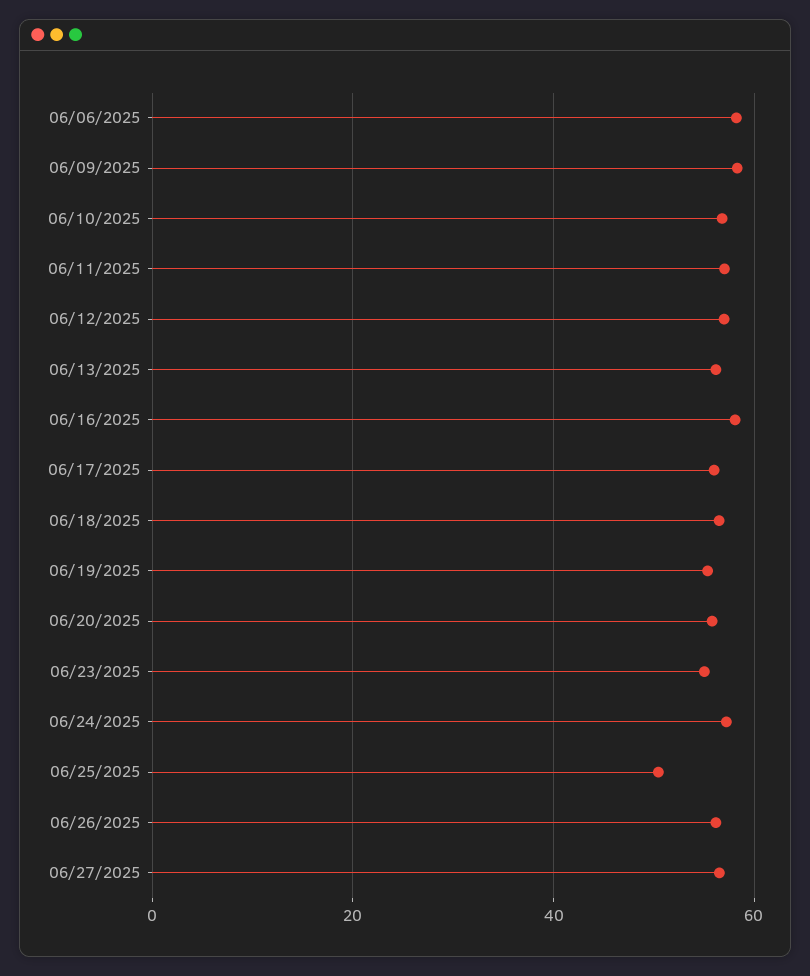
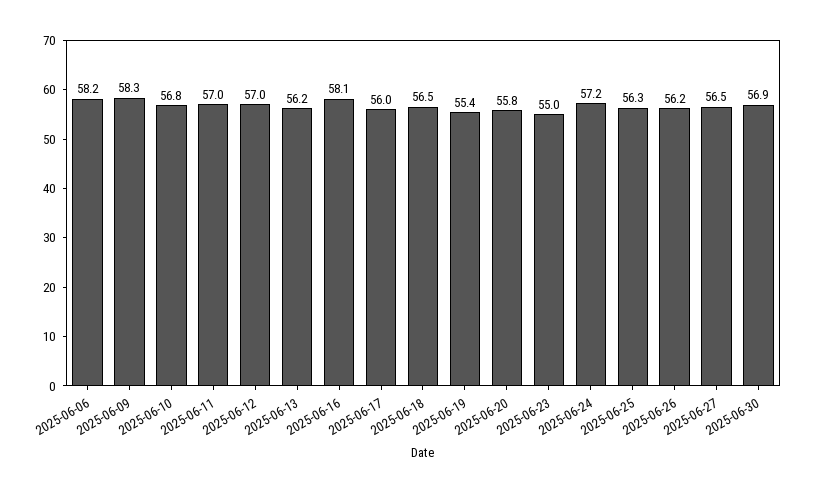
06/25/2025: 50 -> 56.3
2025-06-30: none -> 56.9

